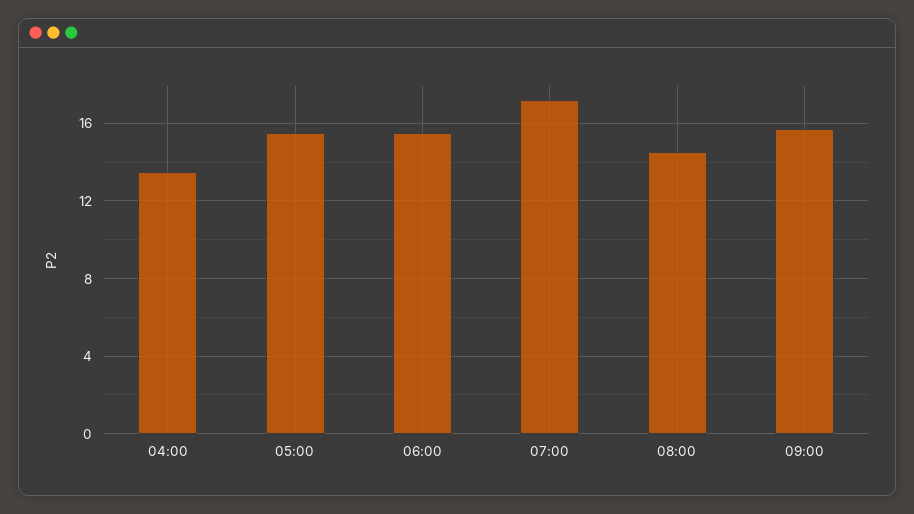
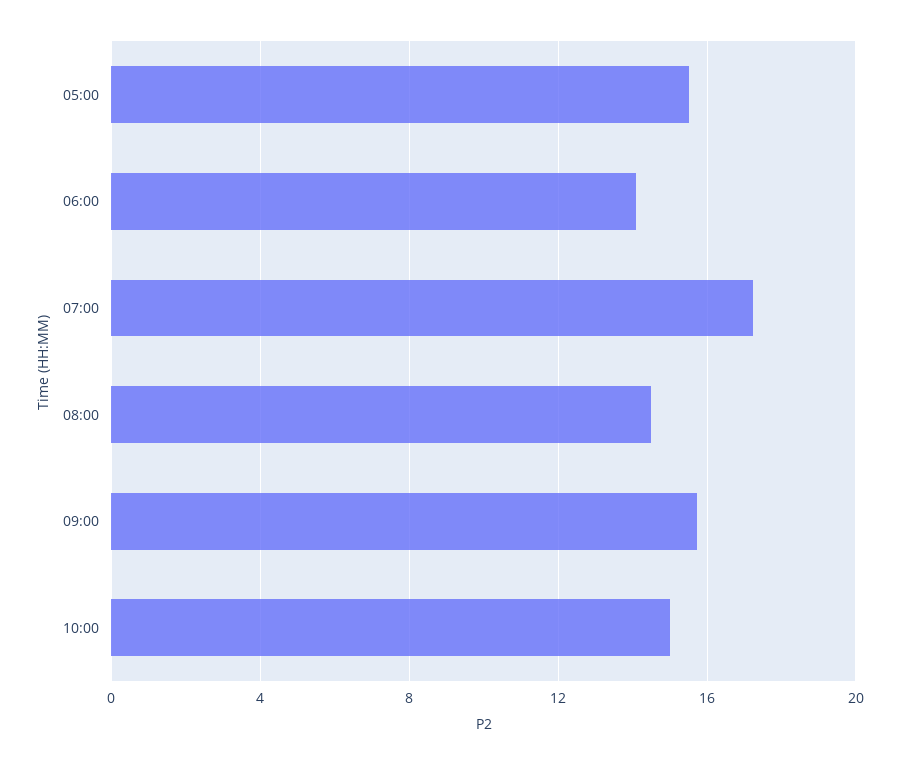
04:00: 13.5 -> none
06:00: 15.5 -> 14
10:00: none -> 15

